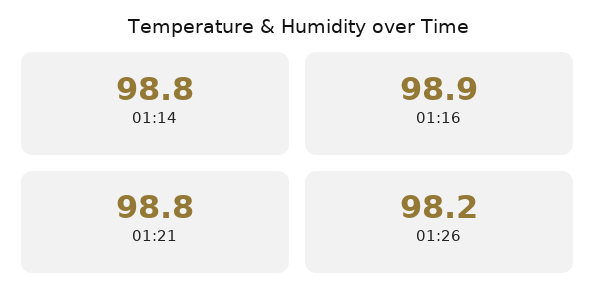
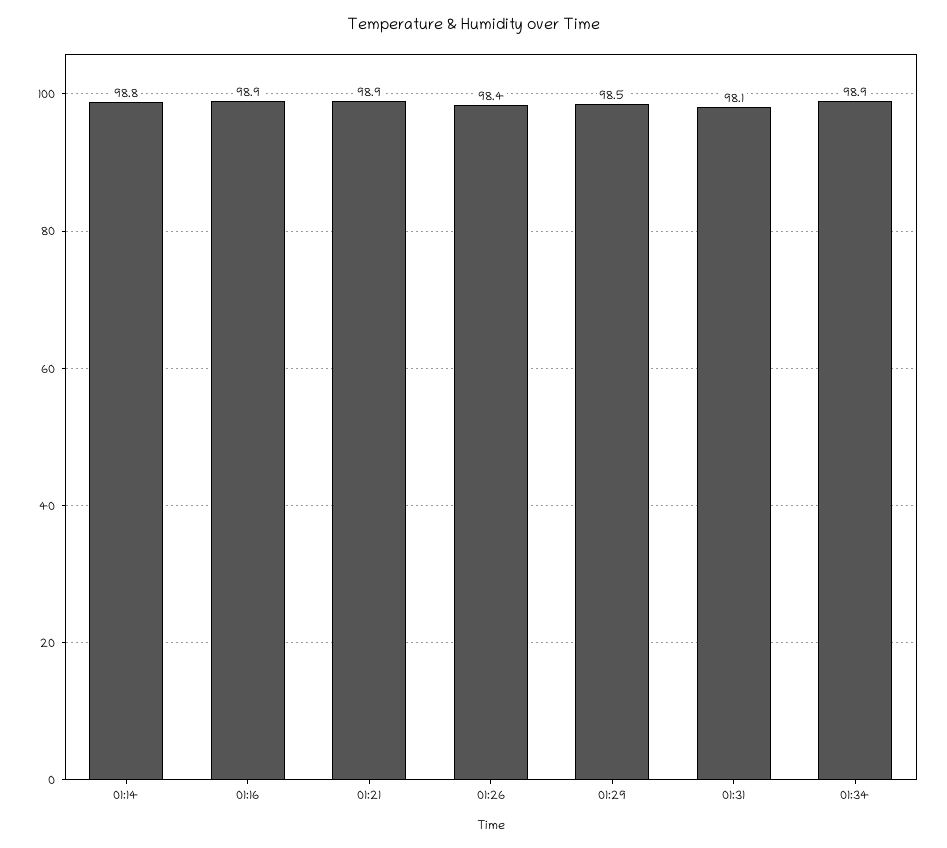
01:21: 98.8 -> 98.9
01:26: 98.2 -> 98.4
01:29: none -> 98.5
01:31: none -> 98.1
01:34: none -> 98.9

